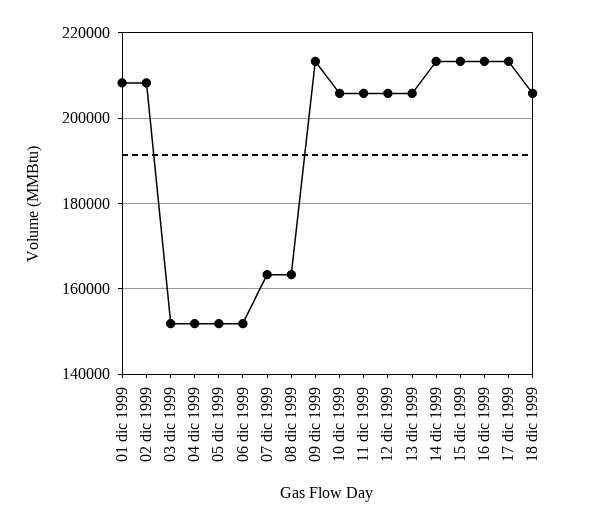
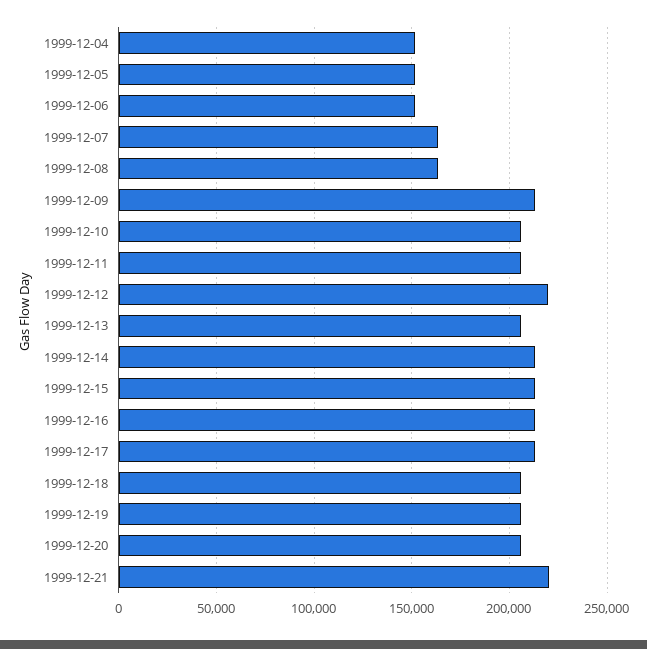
01 dic 1999: 208000 -> none
02 dic 1999: 208000 -> none
03 dic 1999: 152000 -> none
12 dic 1999: 206000 -> 220000
1999-12-19: none -> 205000
1999-12-20: none -> 205000
1999-12-21: none -> 220000

